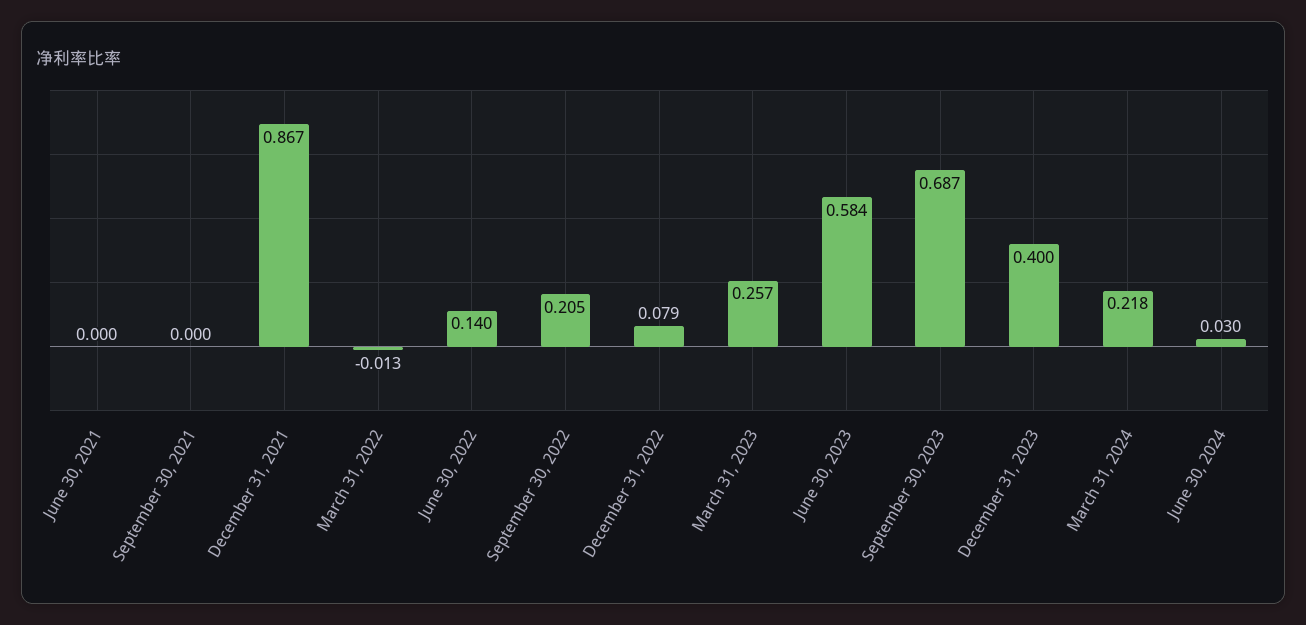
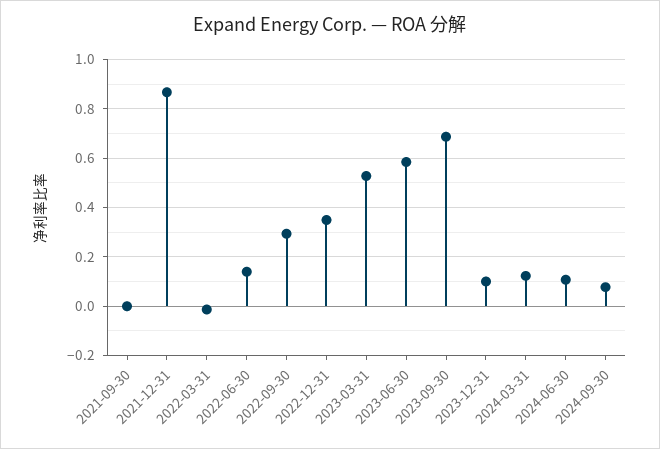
June 30, 2021: 0 -> none
September 30, 2022: 0.205 -> 0.3
December 31, 2022: 0.079 -> 0.35
March 31, 2023: 0.257 -> 0.525
December 31, 2023: 0.4 -> 0.1
March 31, 2024: 0.218 -> 0.125
June 30, 2024: 0.03 -> 0.1
2024-09-30: none -> 0.075

